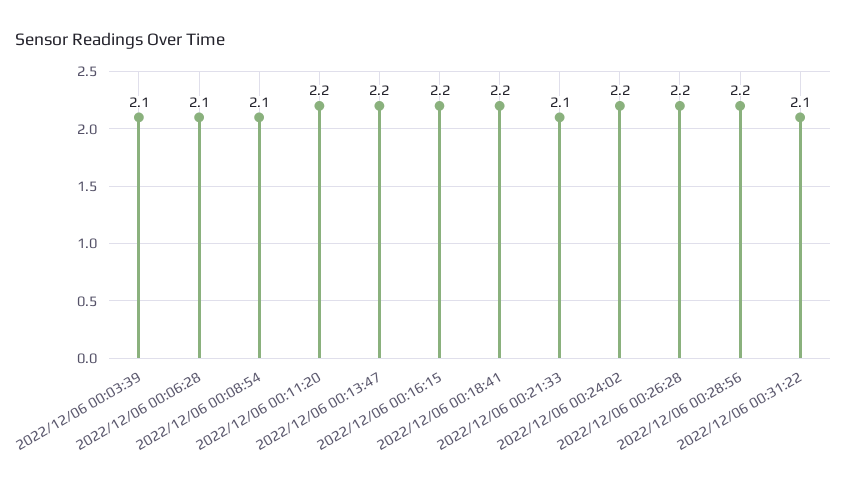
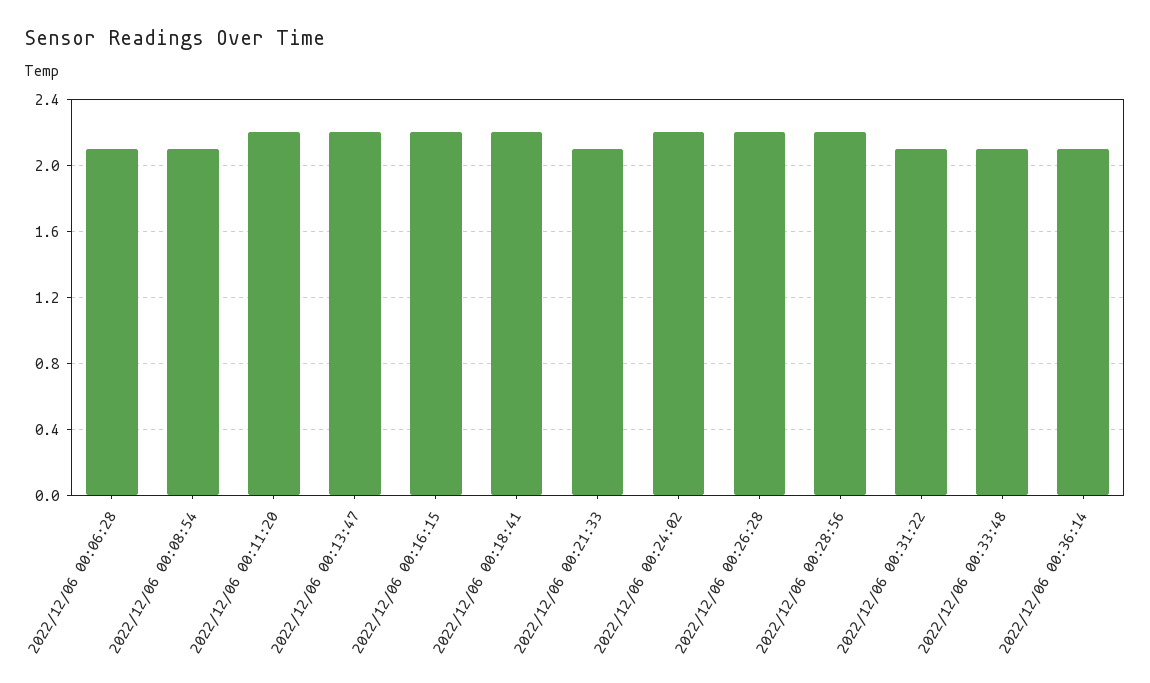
2022/12/06 00:03:39: 2.1 -> none
2022/12/06 00:33:48: none -> 2.1
2022/12/06 00:36:14: none -> 2.1

